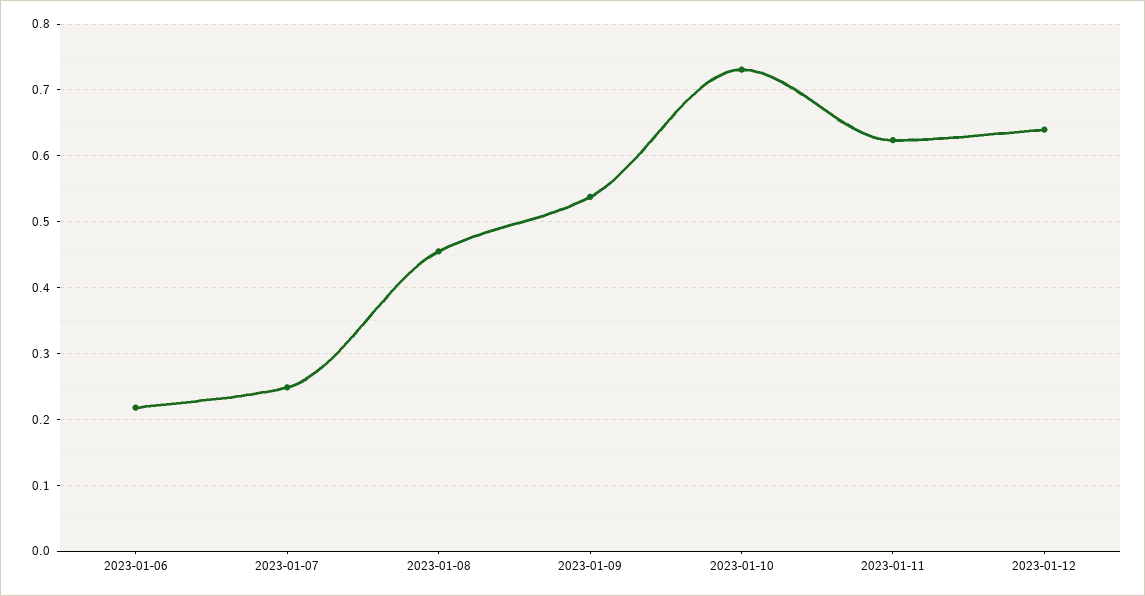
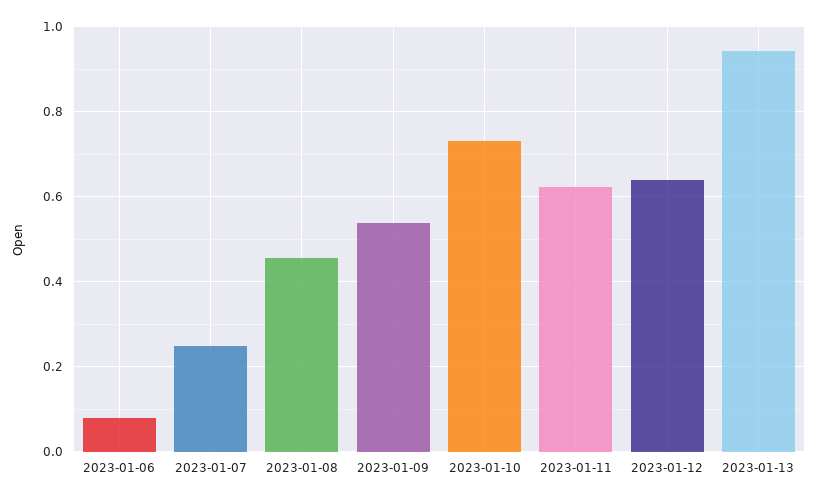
2023-01-06: 0.22 -> 0.08
2023-01-13: none -> 0.94

